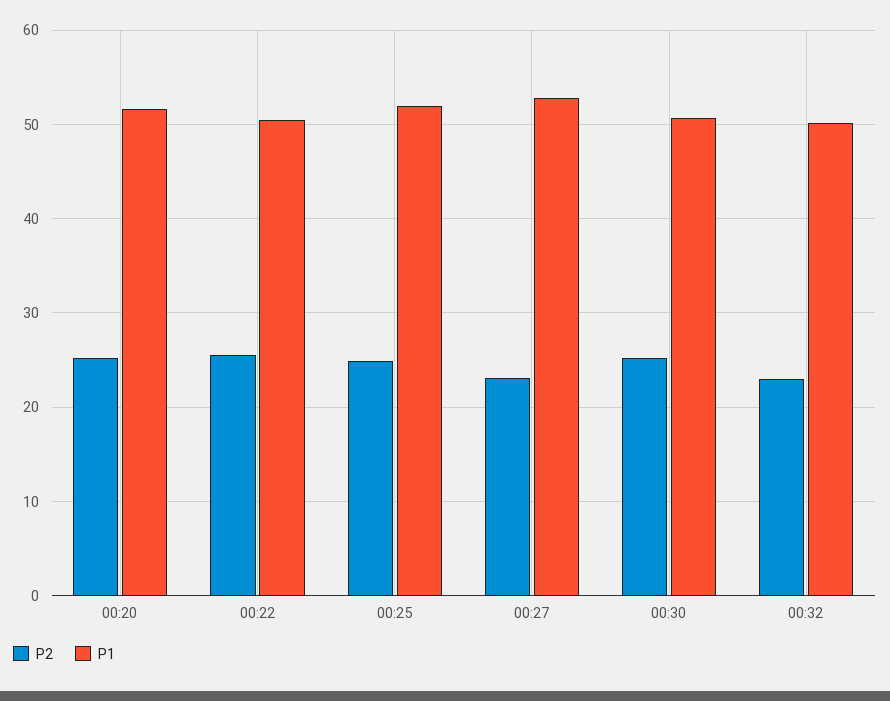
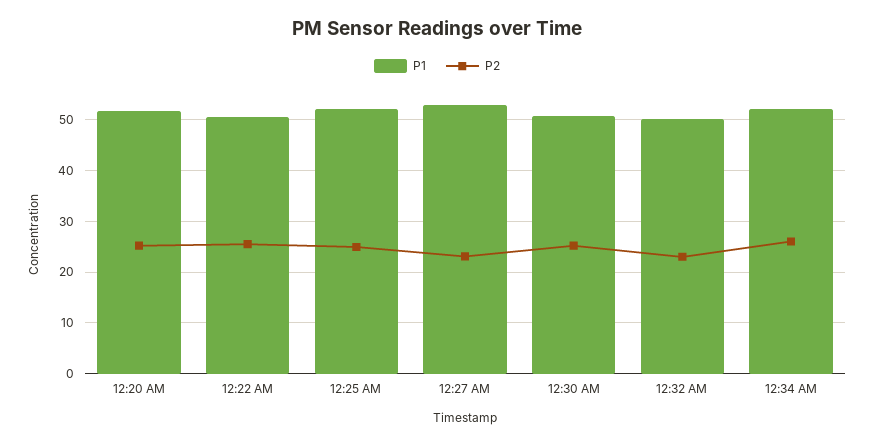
P1, 12:34 AM: none -> 52
P2, 12:34 AM: none -> 26

